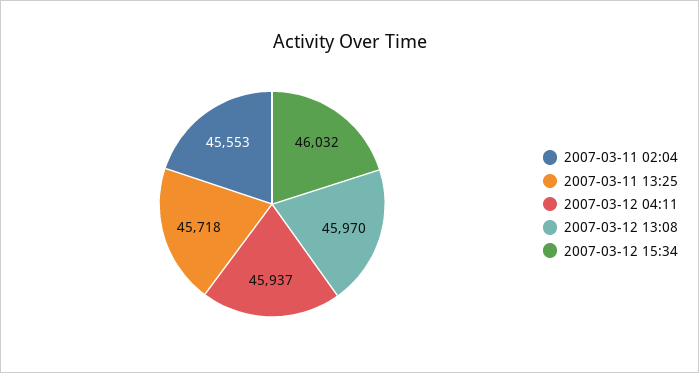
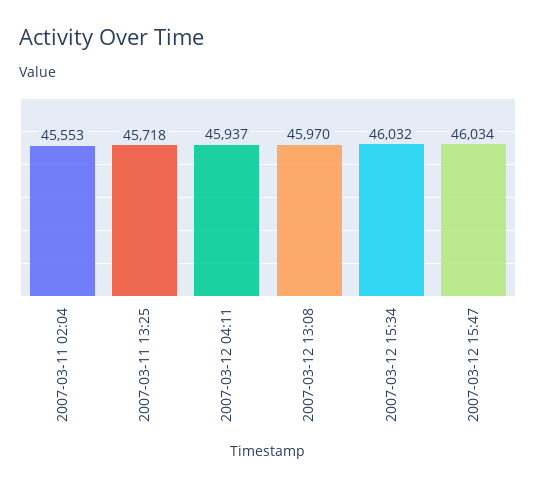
2007-03-12 15:47: none -> 46034

